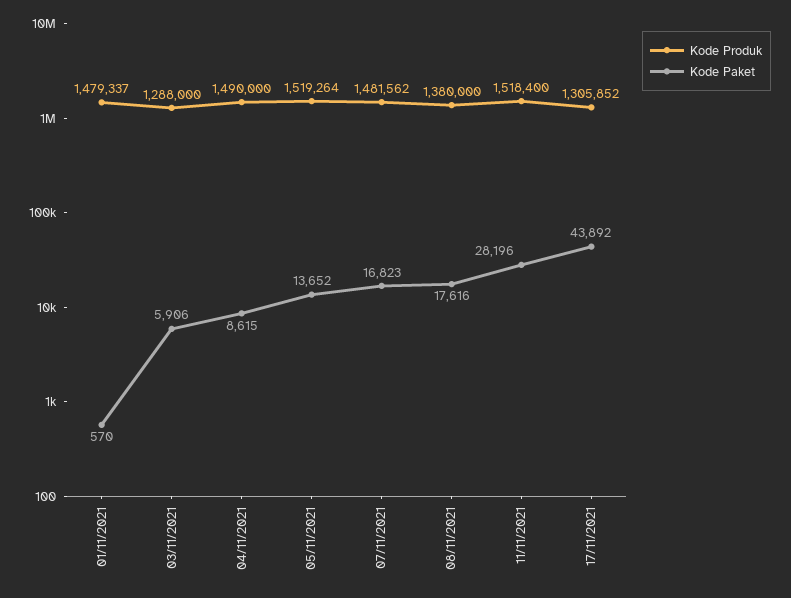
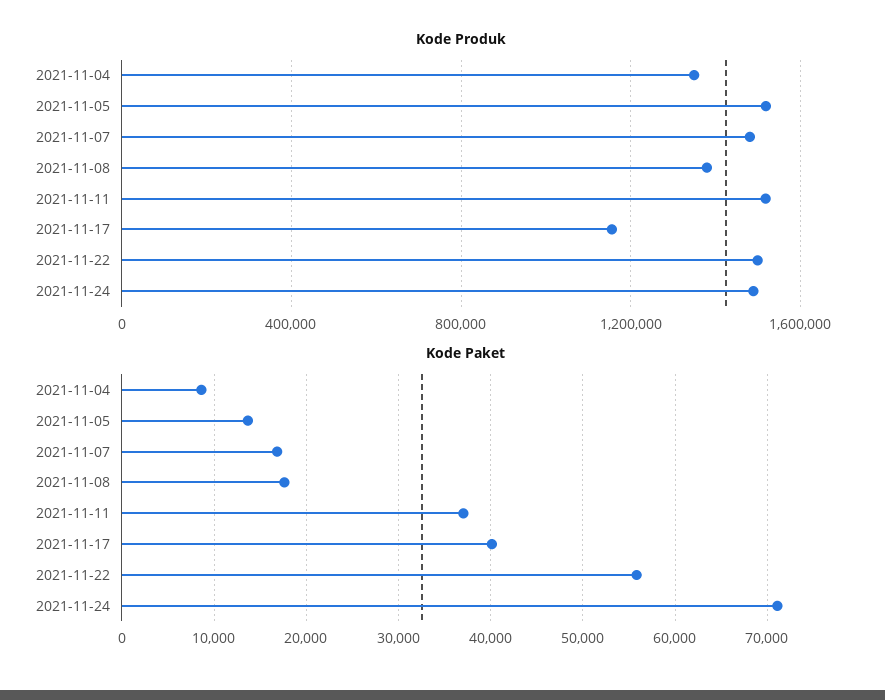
Kode Produk, 01/11/2021: 1479337 -> none
Kode Paket, 01/11/2021: 570 -> none
Kode Produk, 03/11/2021: 1288000 -> none
Kode Paket, 03/11/2021: 5906 -> none
Kode Produk, 04/11/2021: 1490000 -> 1350000
Kode Paket, 11/11/2021: 28196 -> 37000
Kode Produk, 17/11/2021: 1305852 -> 1150000
Kode Paket, 17/11/2021: 43892 -> 40000
Kode Produk, 2021-11-22: none -> 1500000
Kode Produk, 2021-11-24: none -> 1500000
Kode Paket, 2021-11-22: none -> 56000
Kode Paket, 2021-11-24: none -> 71000

